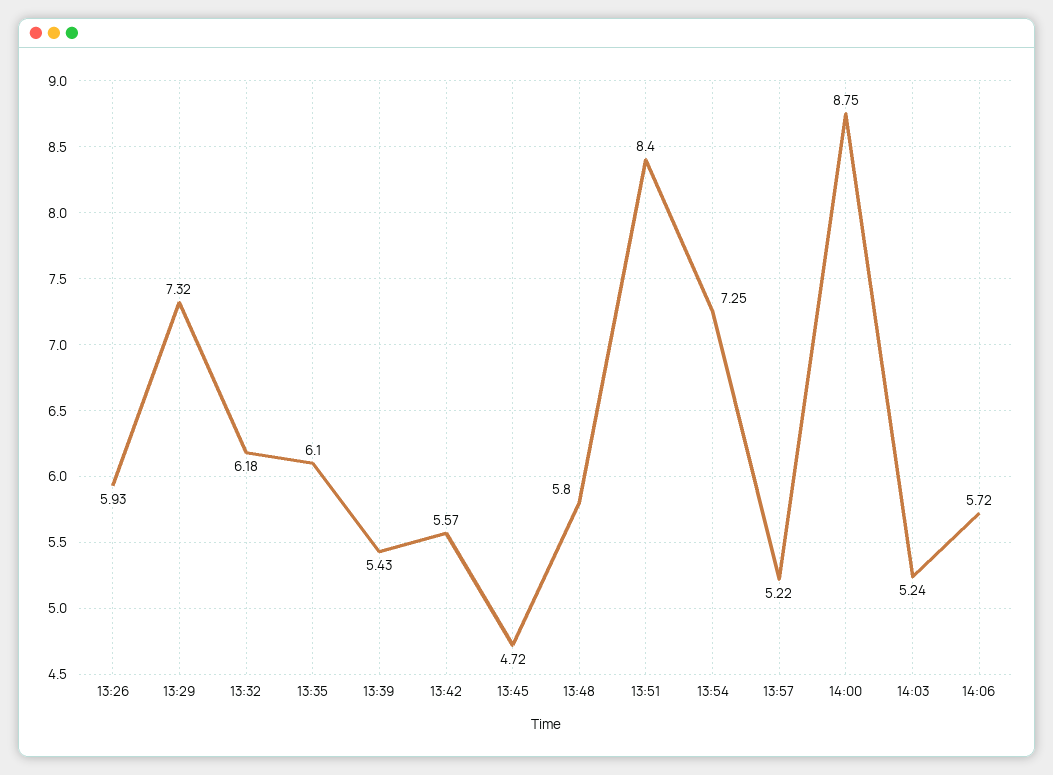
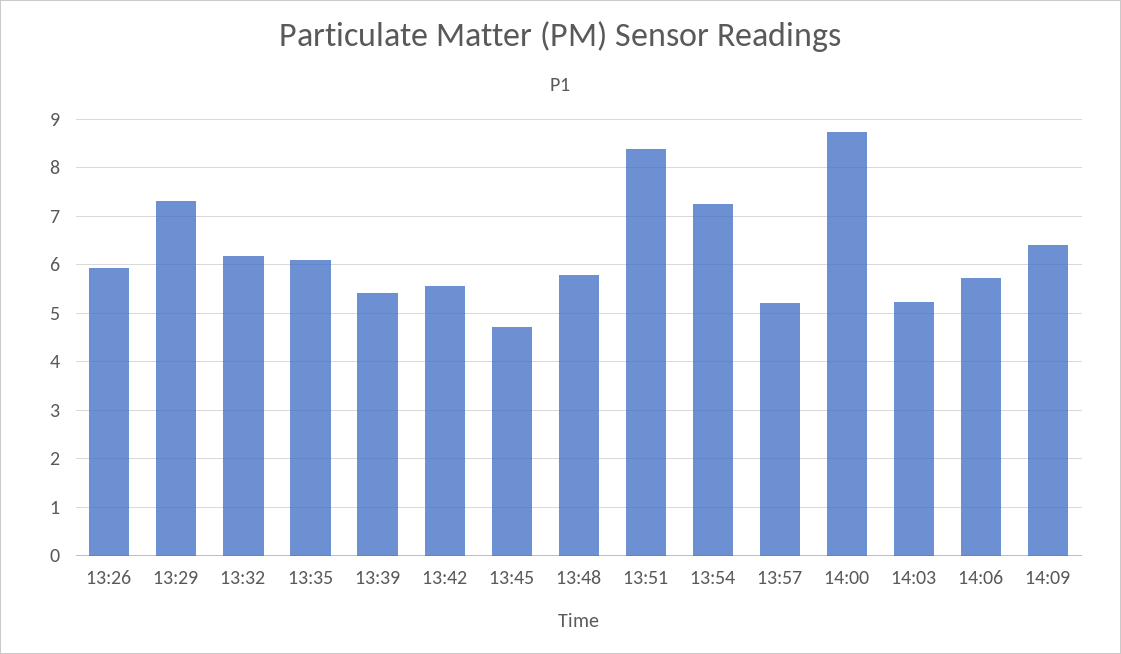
14:09: none -> 6.4

